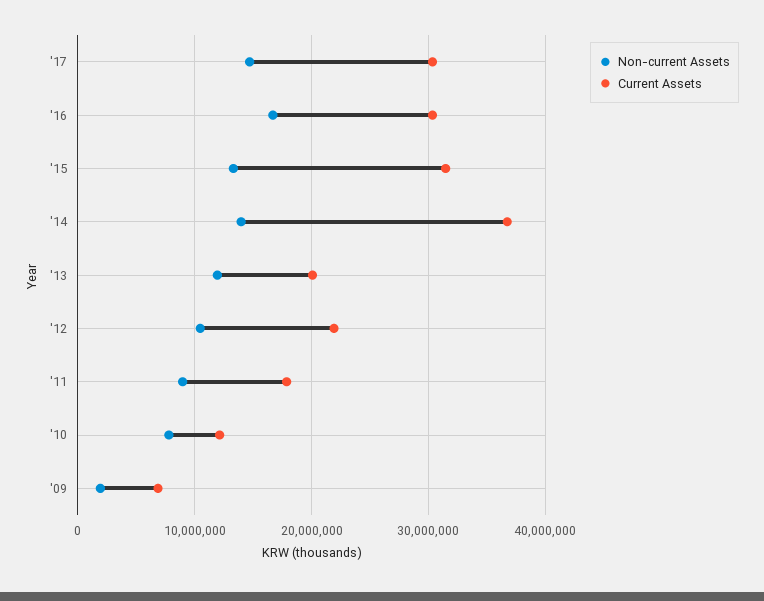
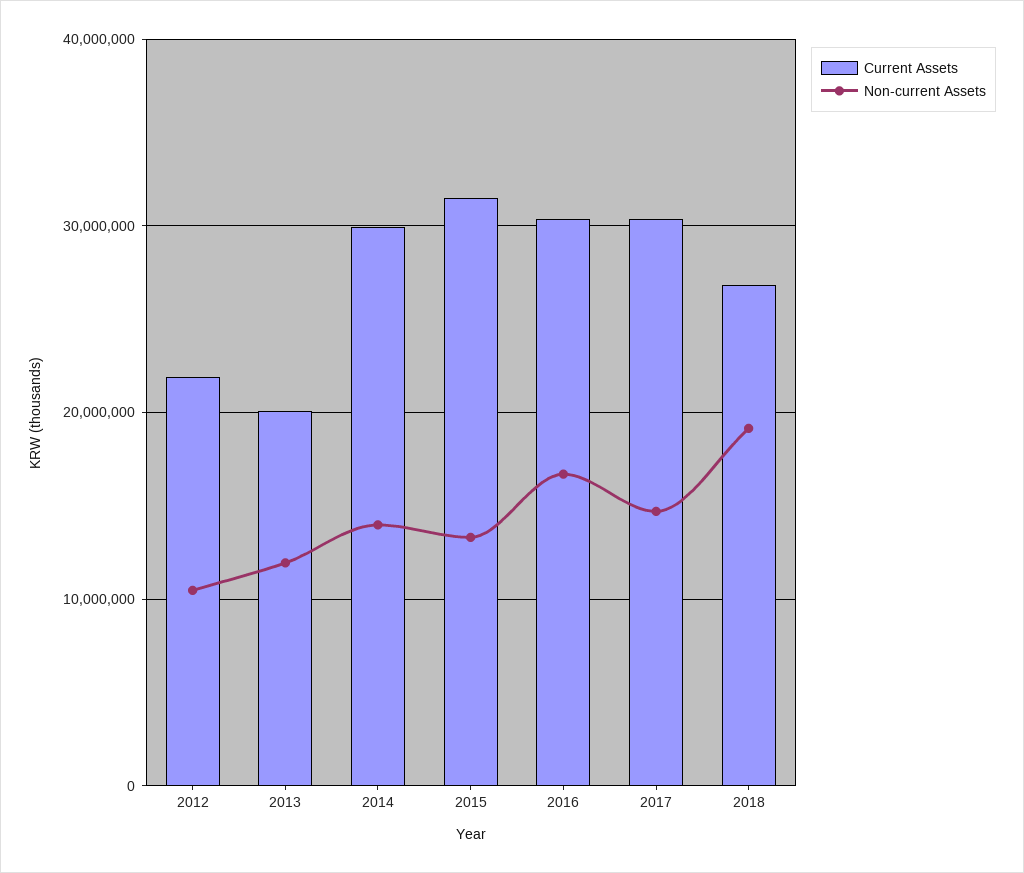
Current Assets, '14: 37000000 -> 30000000
Non-current Assets, '11: 9000000 -> none
Current Assets, '11: 18000000 -> none
Non-current Assets, '10: 8000000 -> none
Current Assets, '10: 12000000 -> none
Non-current Assets, '09: 2000000 -> none
Current Assets, '09: 7000000 -> none
Current Assets, 2018: none -> 27000000
Non-current Assets, 2018: none -> 19000000

